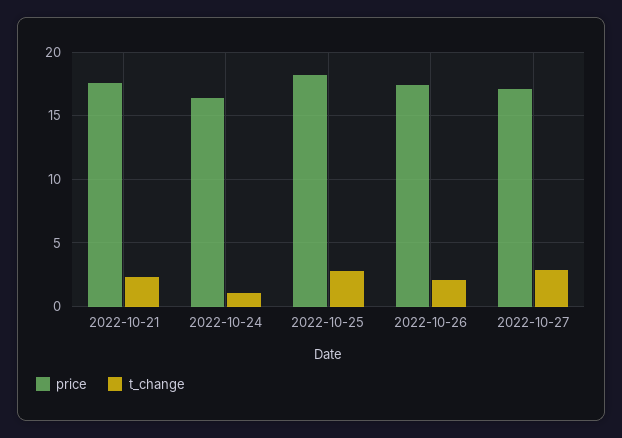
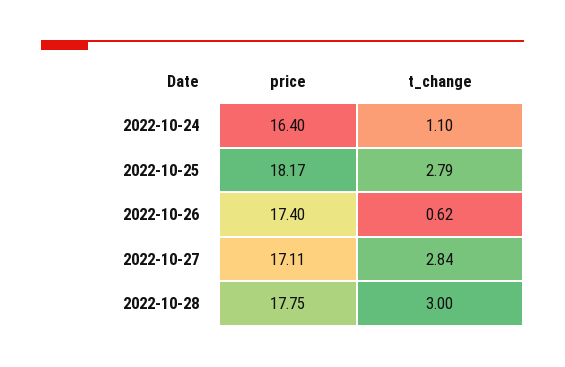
price, 2022-10-21: 17.5 -> none
t_change, 2022-10-21: 2.5 -> none
t_change, 2022-10-26: 2 -> 0.62
price, 2022-10-28: none -> 17.75
t_change, 2022-10-28: none -> 3

